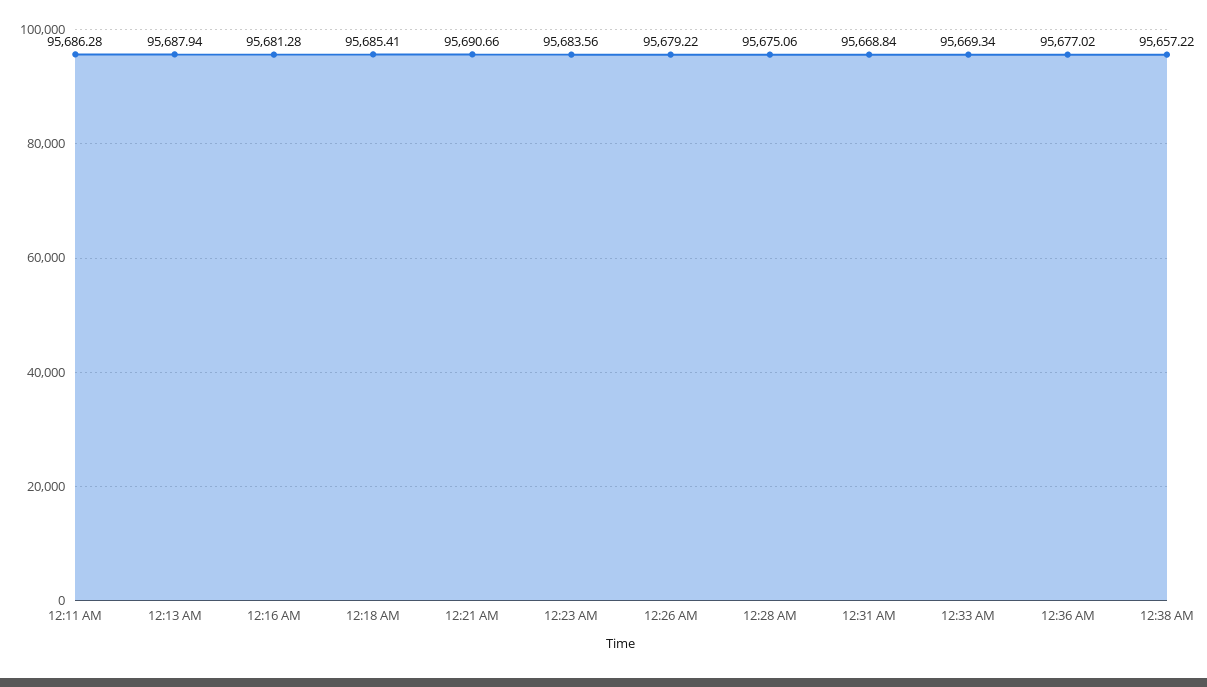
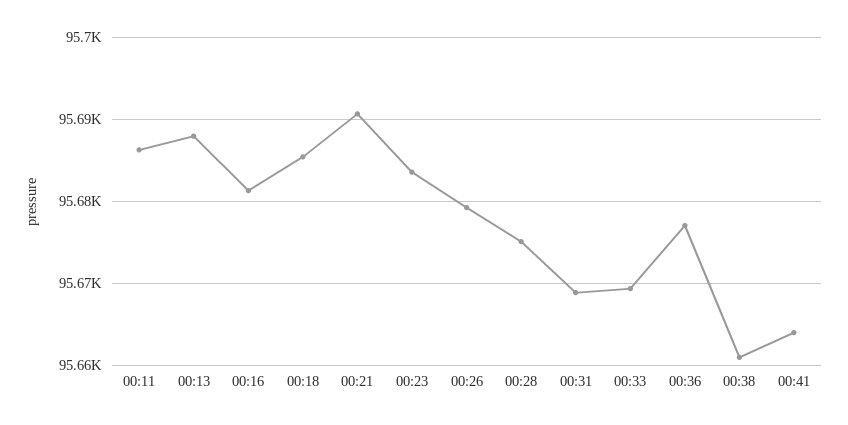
12:38 AM: 95657.22 -> 95661
00:41: none -> 95664

